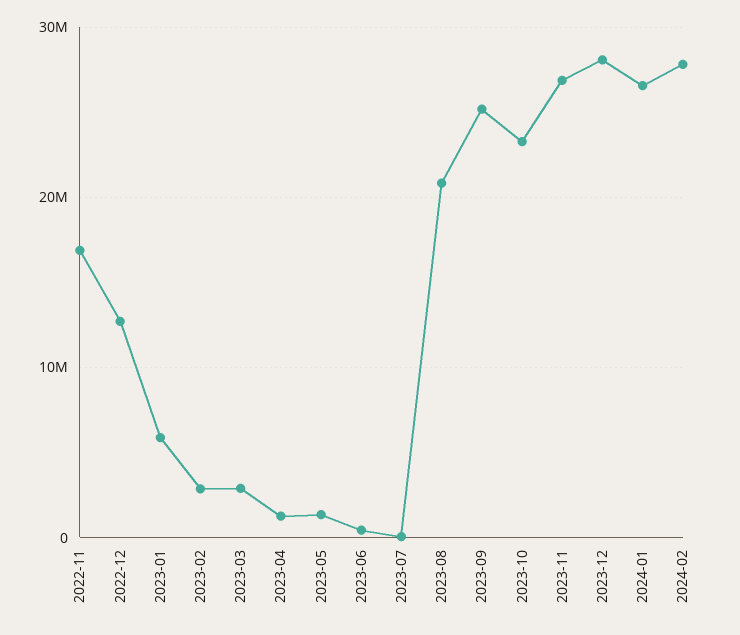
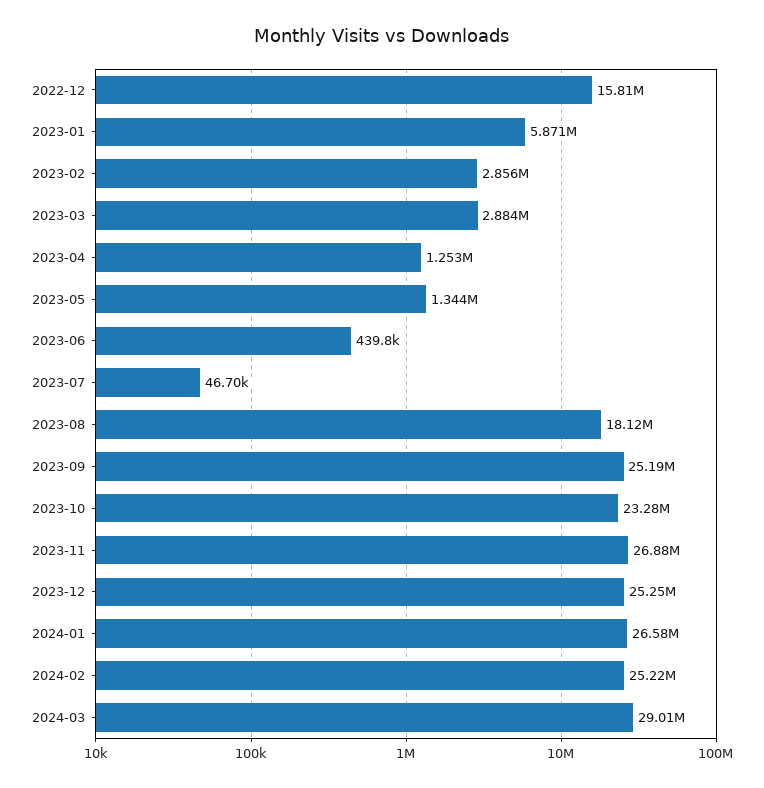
2022-11: 17000000 -> none
2022-12: 13000000 -> 15810000
2023-08: 21000000 -> 18120000
2023-12: 28000000 -> 25250000
2024-02: 28000000 -> 25220000
2024-03: none -> 29010000

